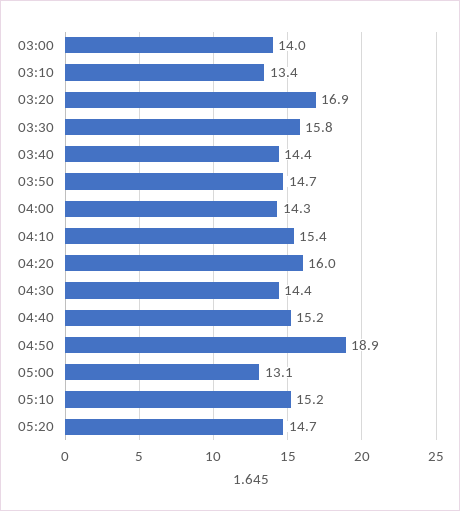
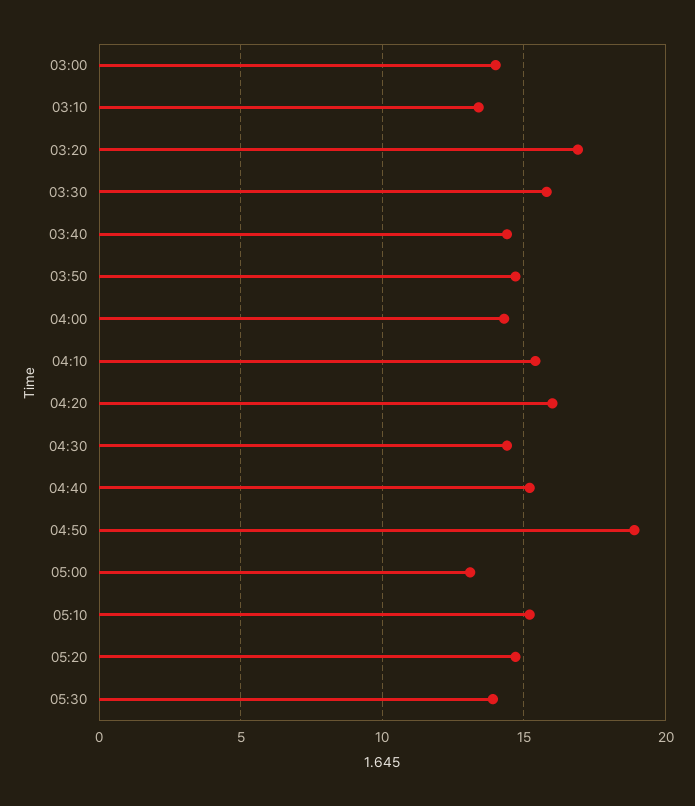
05:30: none -> 14

